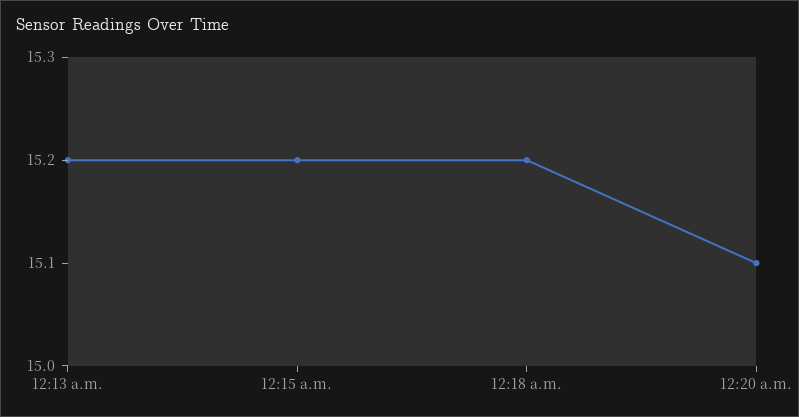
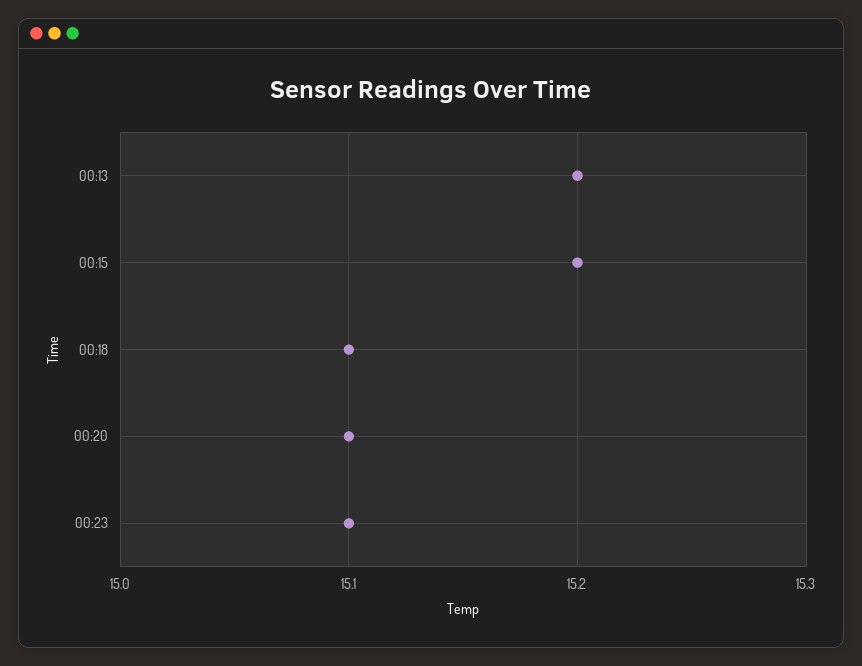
12:18 a.m.: 15.2 -> 15.1
00:23: none -> 15.1

